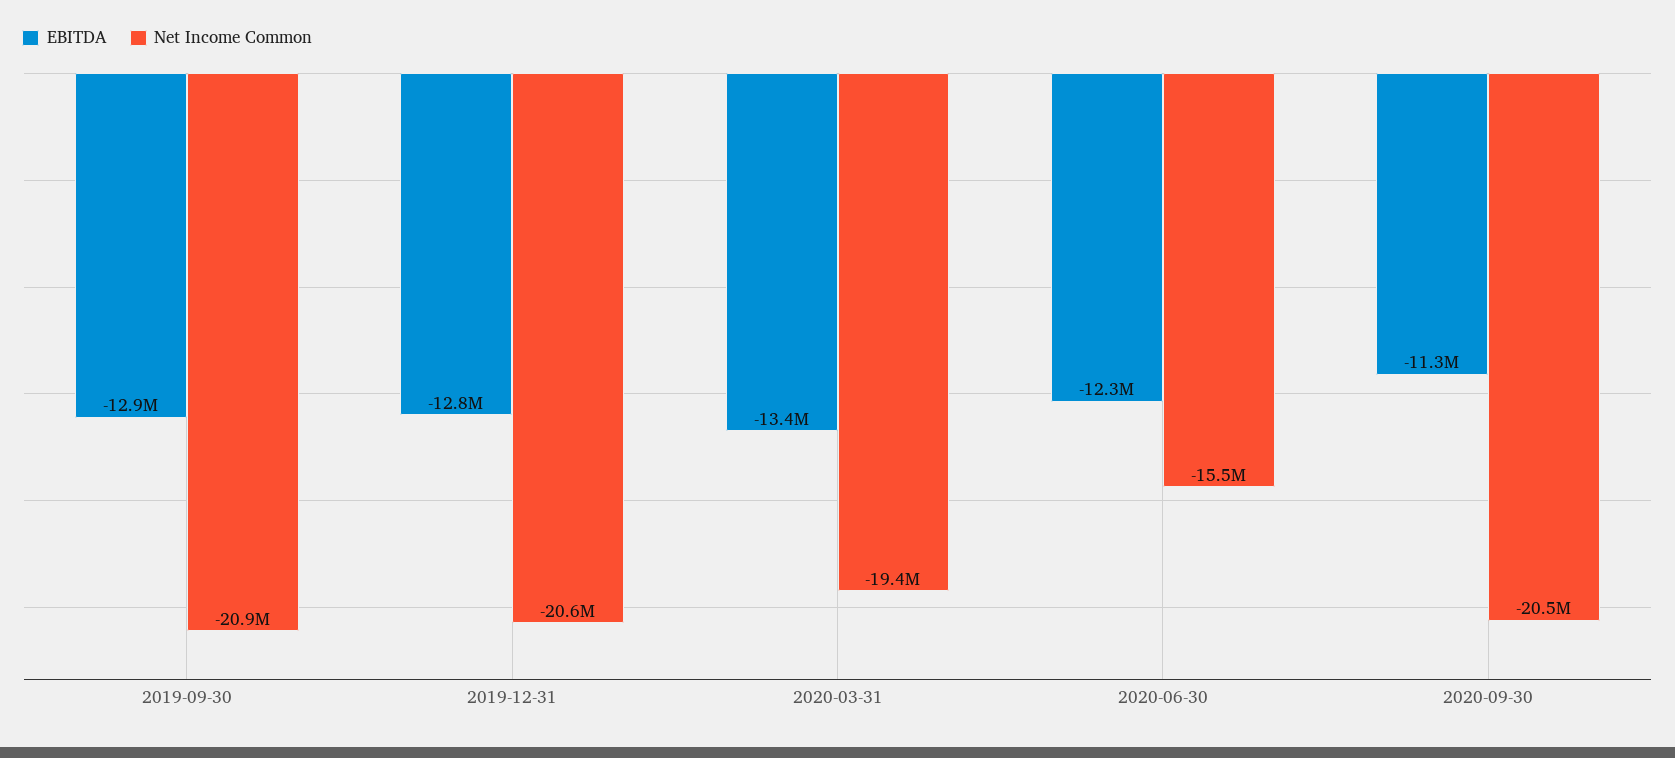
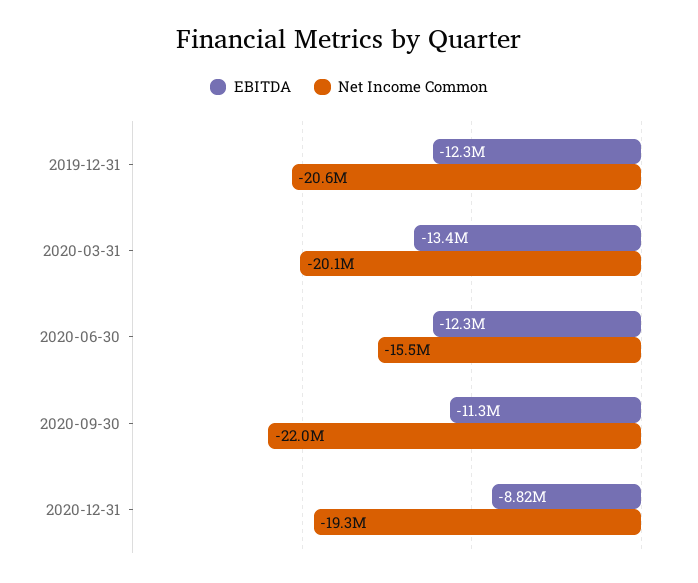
EBITDA, 2019-09-30: -12900000 -> none
Net Income Common, 2019-09-30: -20900000 -> none
EBITDA, 2019-12-31: -12800000 -> -12300000
Net Income Common, 2020-03-31: -19400000 -> -20100000
Net Income Common, 2020-09-30: -20500000 -> -22000000
EBITDA, 2020-12-31: none -> -8820000
Net Income Common, 2020-12-31: none -> -19300000

